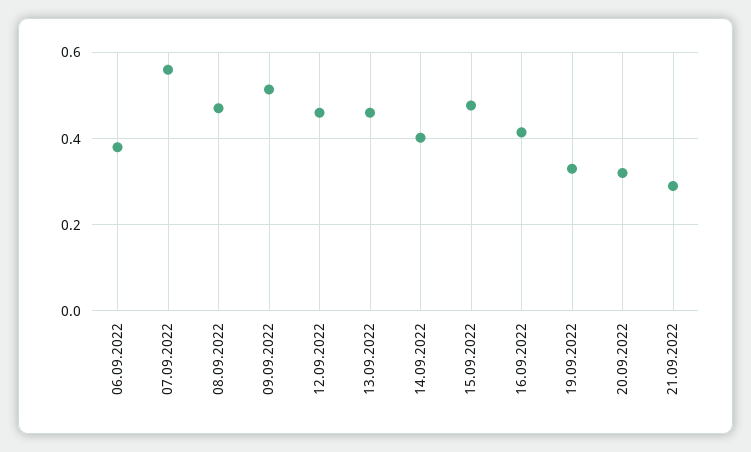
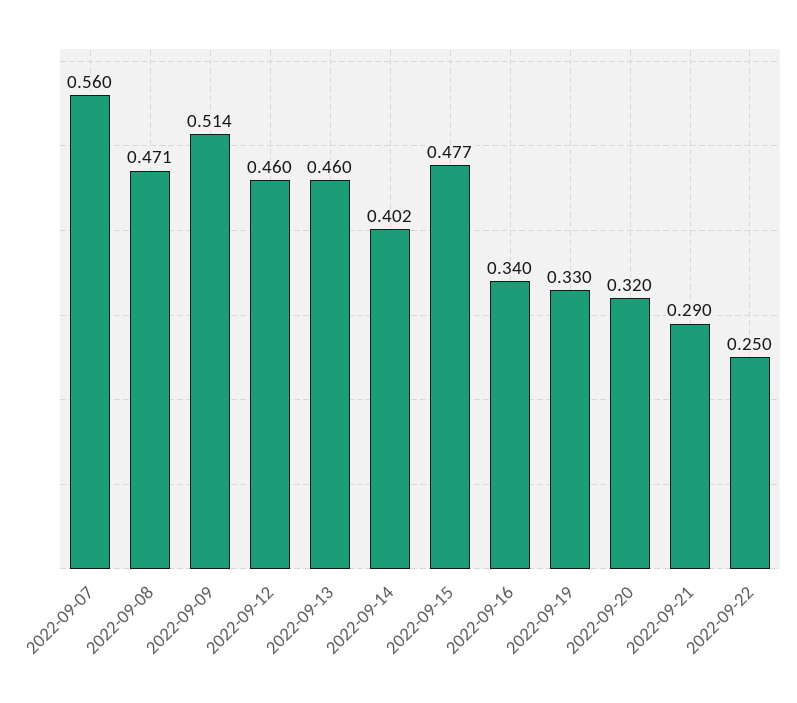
06.09.2022: 0.38 -> none
16.09.2022: 0.42 -> 0.34
2022-09-22: none -> 0.25

